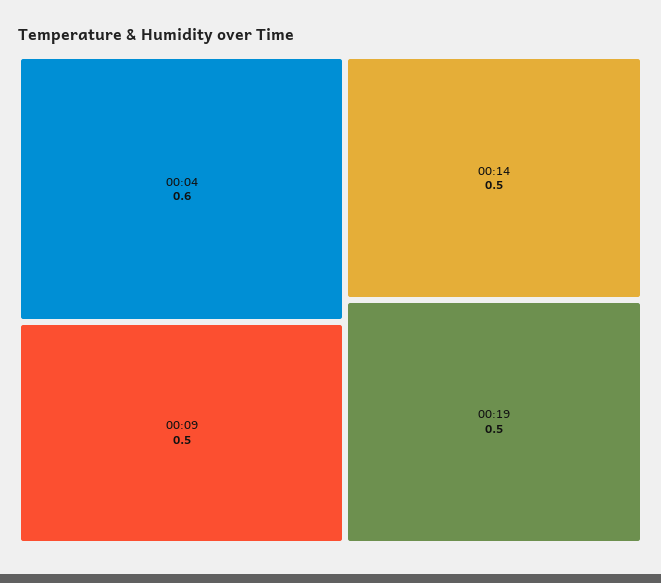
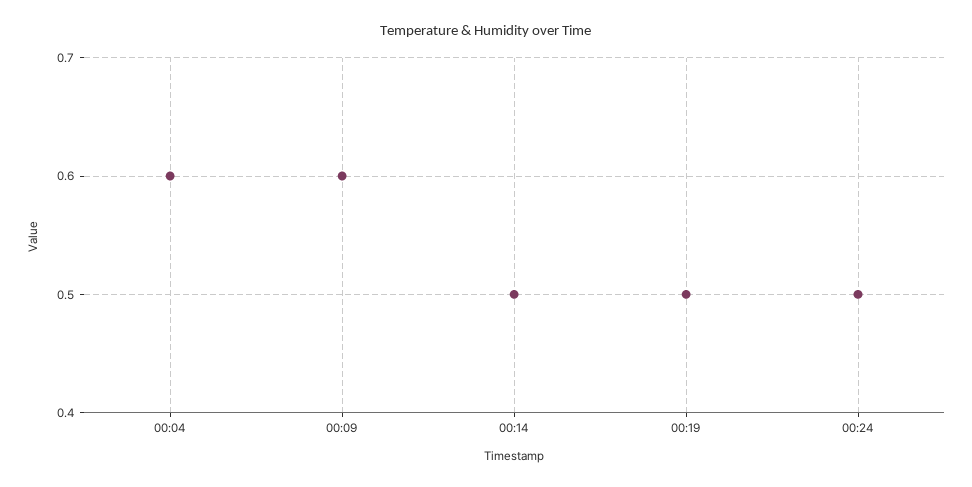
00:09: 0.5 -> 0.6
00:24: none -> 0.5

